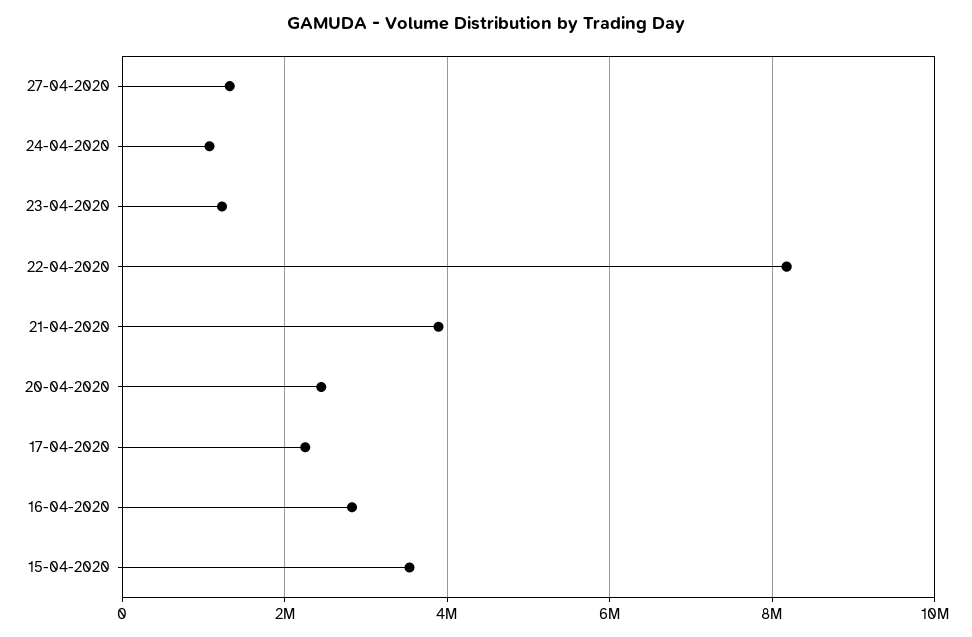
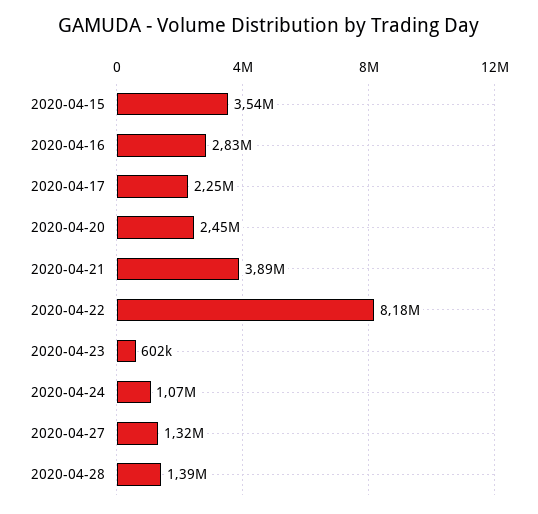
23-04-2020: 1200000 -> 602000
2020-04-28: none -> 1390000

